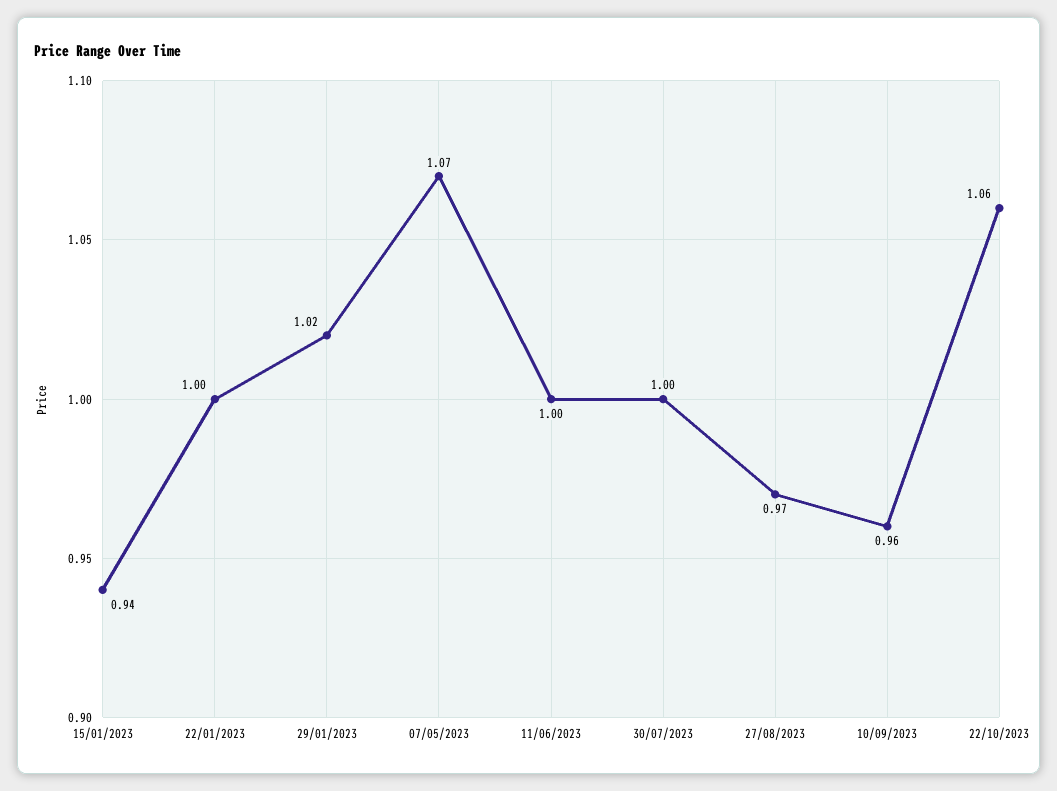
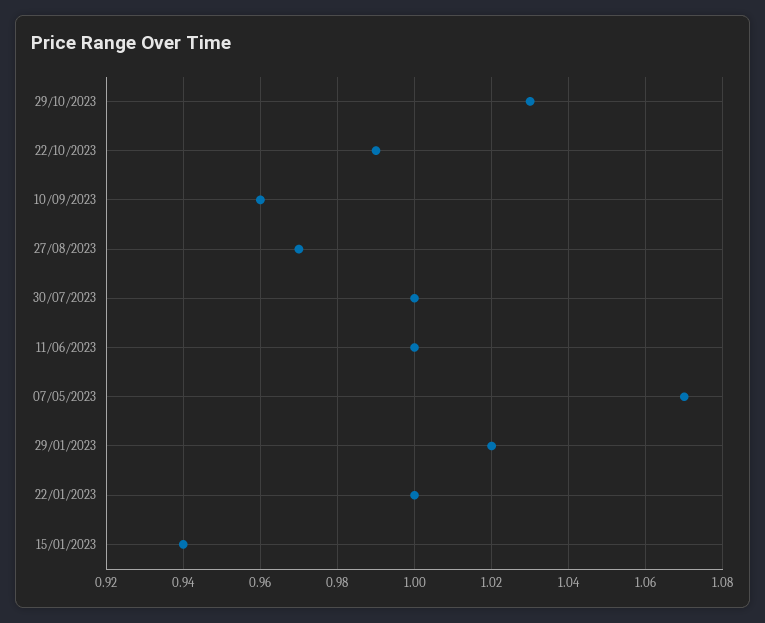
22/10/2023: 1.06 -> 0.99
29/10/2023: none -> 1.03

